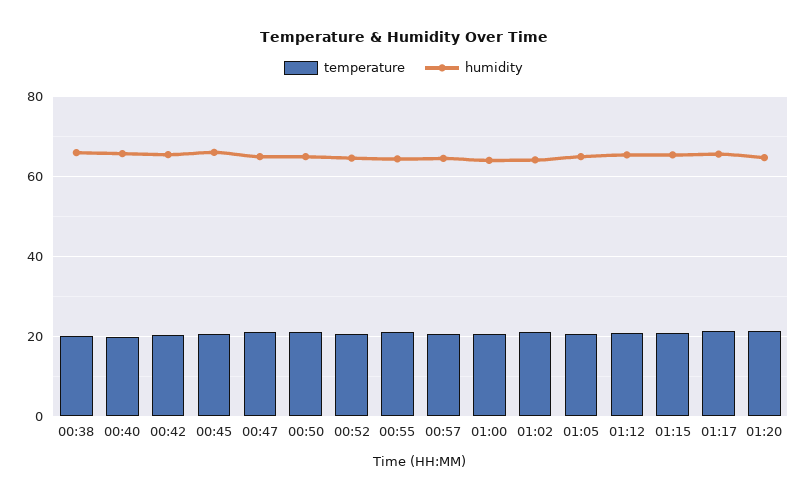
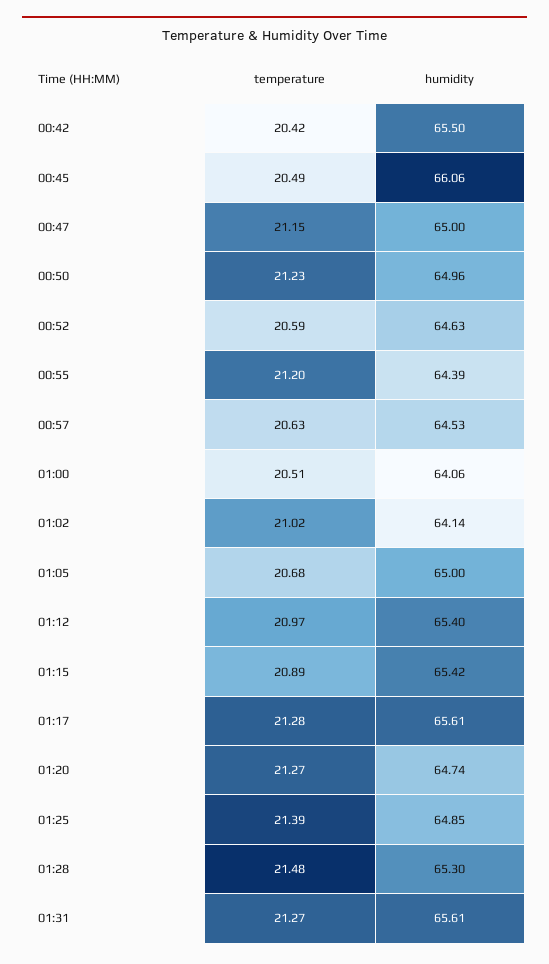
temperature, 00:38: 20 -> none
humidity, 00:38: 66 -> none
temperature, 00:40: 20 -> none
humidity, 00:40: 66 -> none
temperature, 01:25: none -> 21.39
humidity, 01:25: none -> 64.85
temperature, 01:28: none -> 21.48
humidity, 01:28: none -> 65.3
temperature, 01:31: none -> 21.27
humidity, 01:31: none -> 65.61

